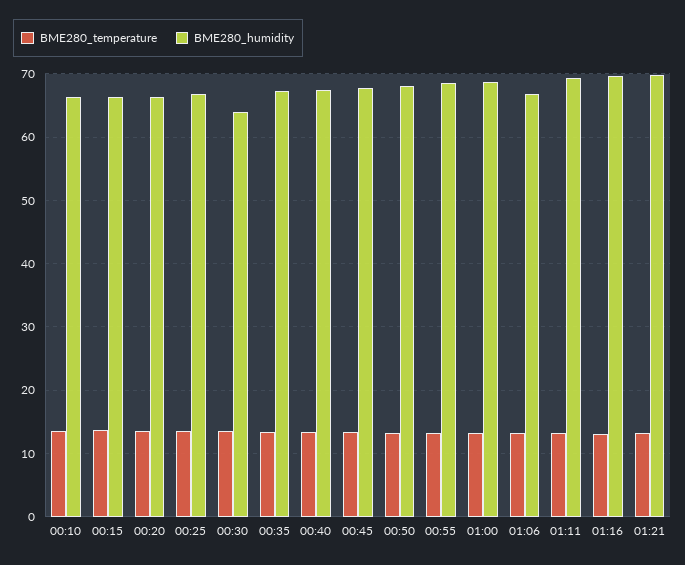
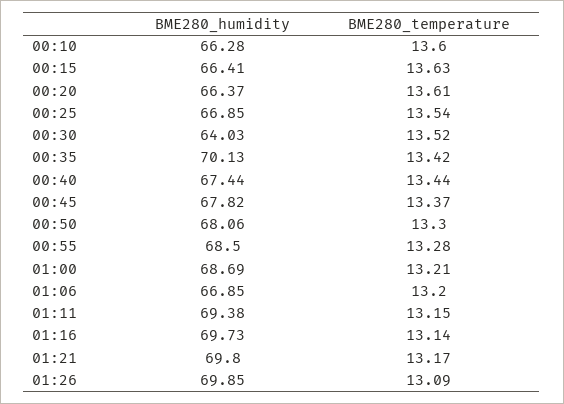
BME280_humidity, 00:35: 67 -> 70.13
BME280_humidity, 01:26: none -> 69.85
BME280_temperature, 01:26: none -> 13.09

